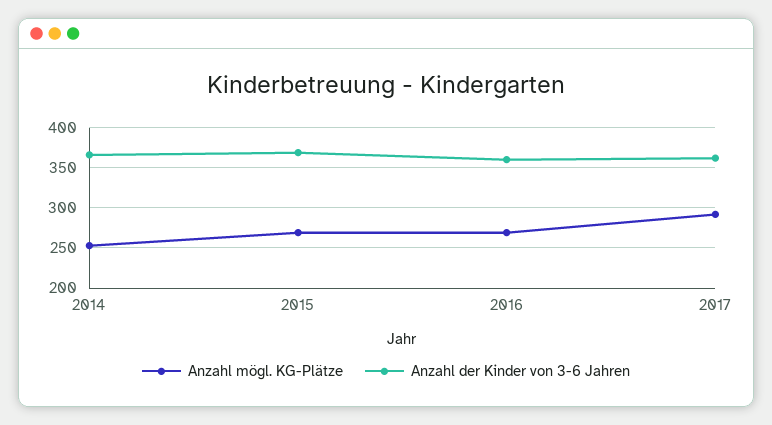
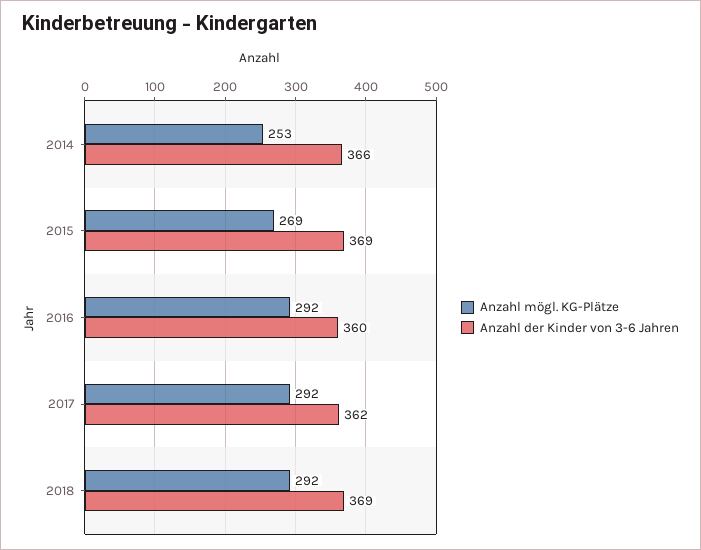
Anzahl mögl. KG-Plätze, 2016: 270 -> 292
Anzahl mögl. KG-Plätze, 2018: none -> 292
Anzahl der Kinder von 3-6 Jahren, 2018: none -> 369

